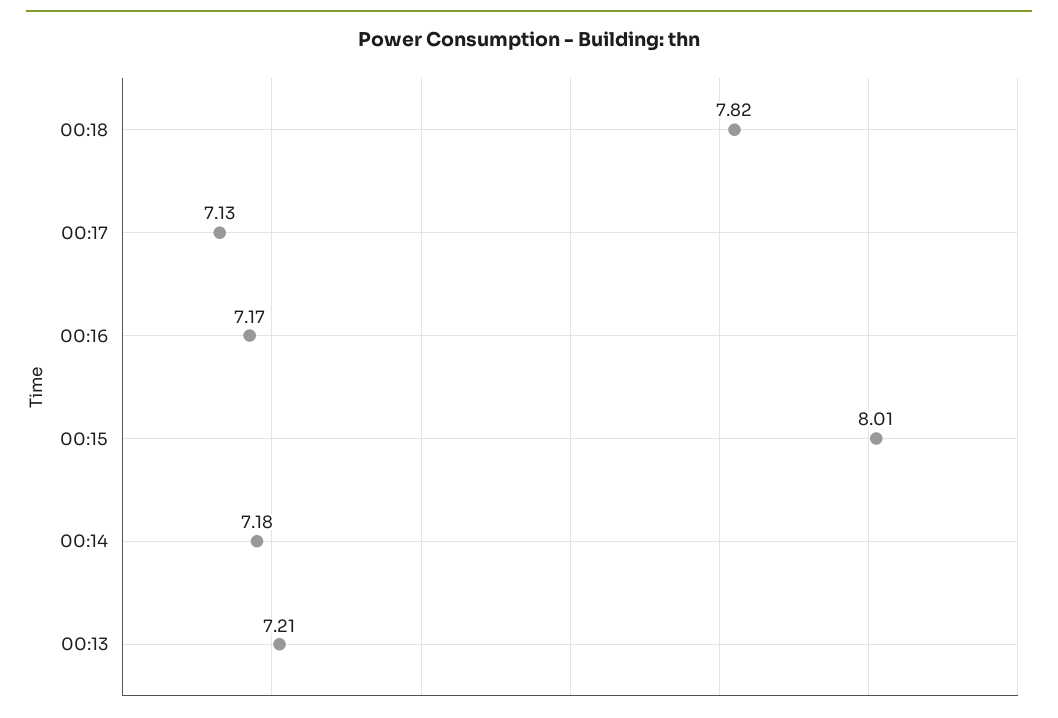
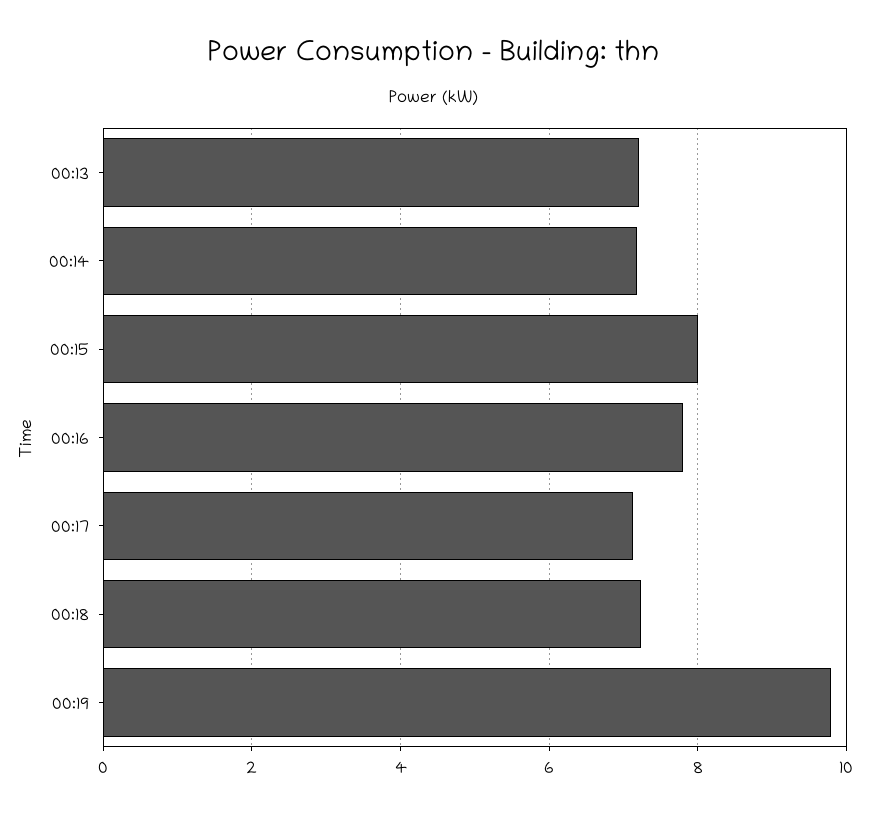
00:18: 7.82 -> 7.2
00:16: 7.17 -> 7.8
00:19: none -> 9.8

